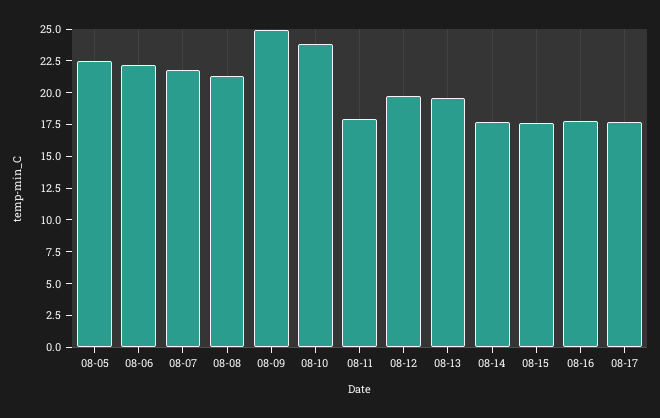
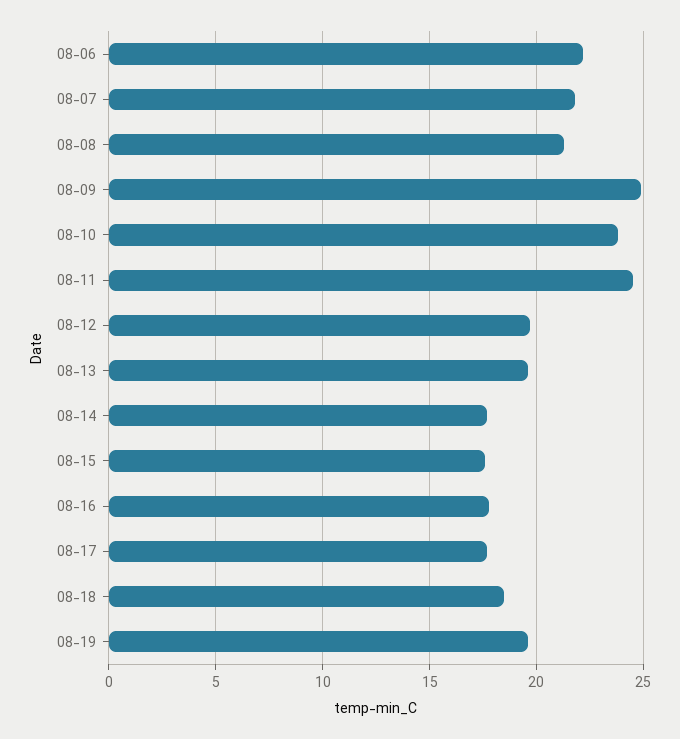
08-05: 22.5 -> none
08-11: 17.5 -> 24.5
08-18: none -> 18.5
08-19: none -> 19.5

